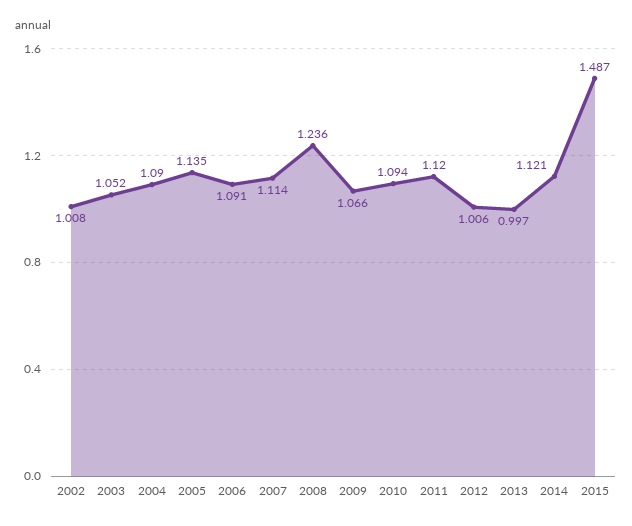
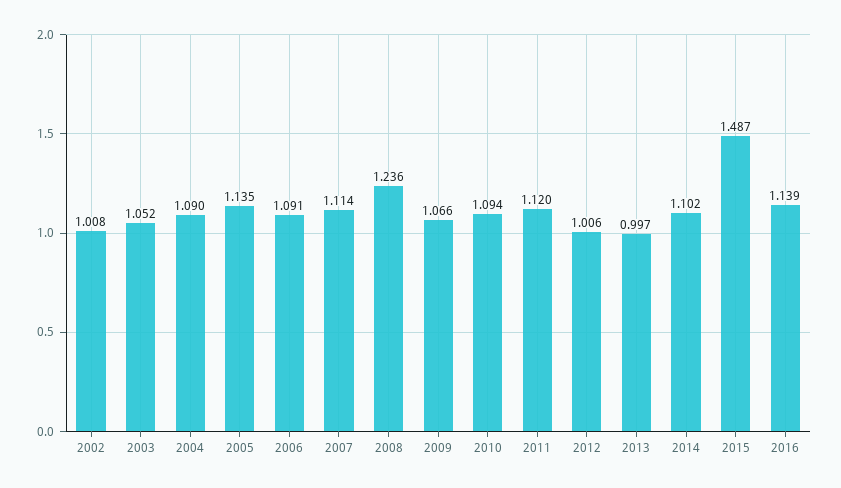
2014: 1.121 -> 1.102
2016: none -> 1.139

